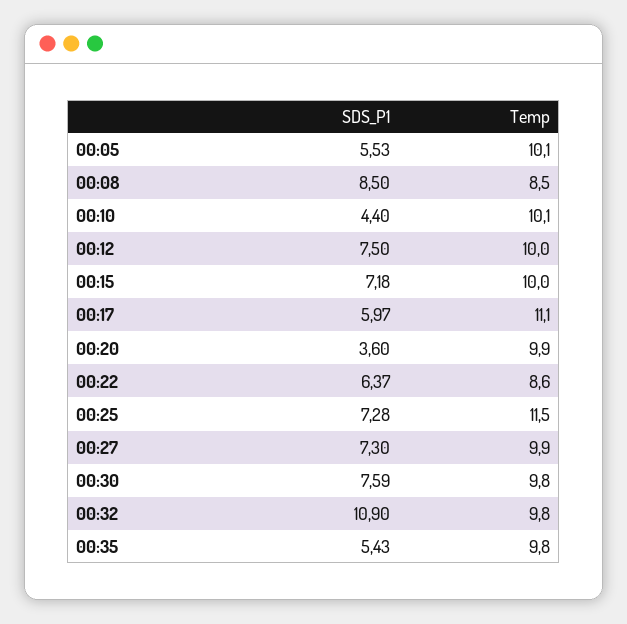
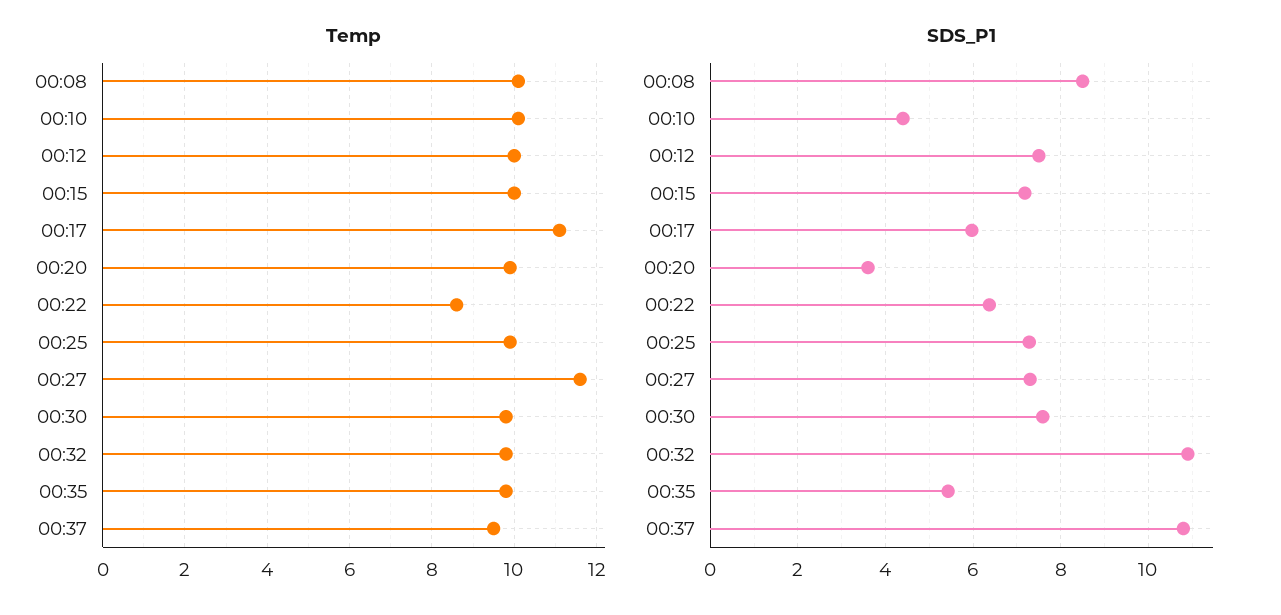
SDS_P1, 00:05: 5.53 -> none
Temp, 00:05: 10.1 -> none
Temp, 00:08: 8.5 -> 10
Temp, 00:25: 11.5 -> 10
Temp, 00:27: 9.9 -> 11.5
Temp, 00:37: none -> 9.5
SDS_P1, 00:37: none -> 10.8

